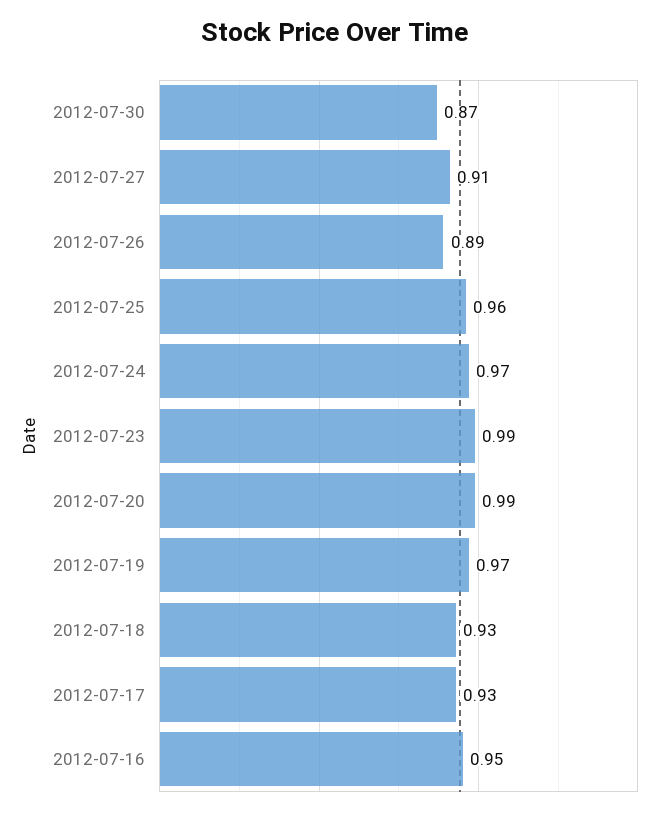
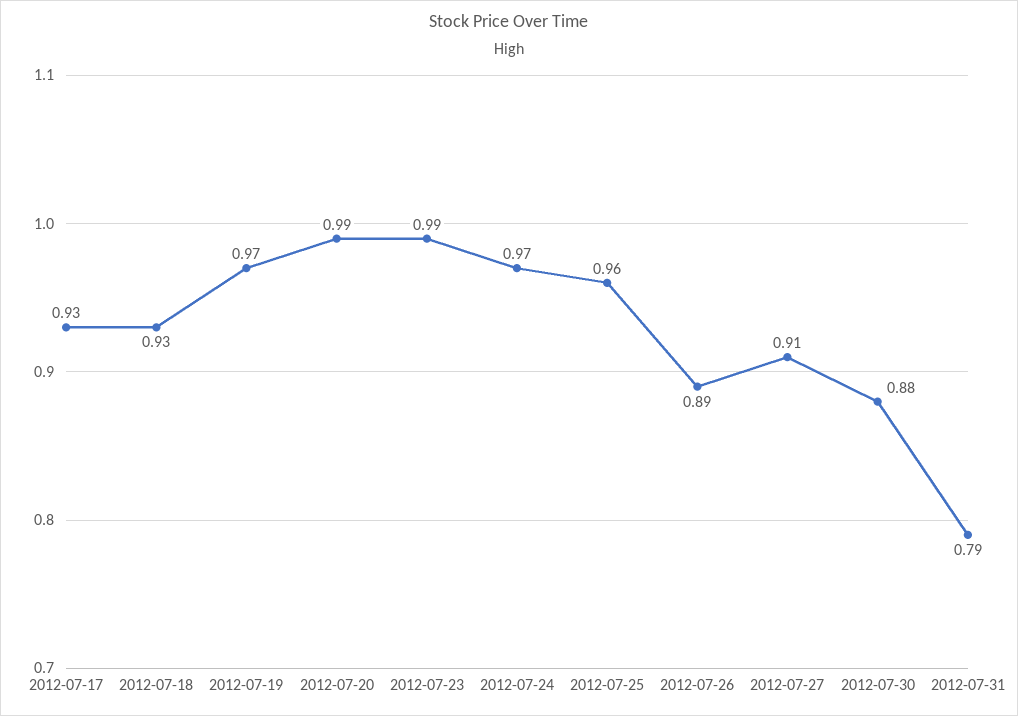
2012-07-30: 0.87 -> 0.88
2012-07-16: 0.95 -> none
2012-07-31: none -> 0.79

